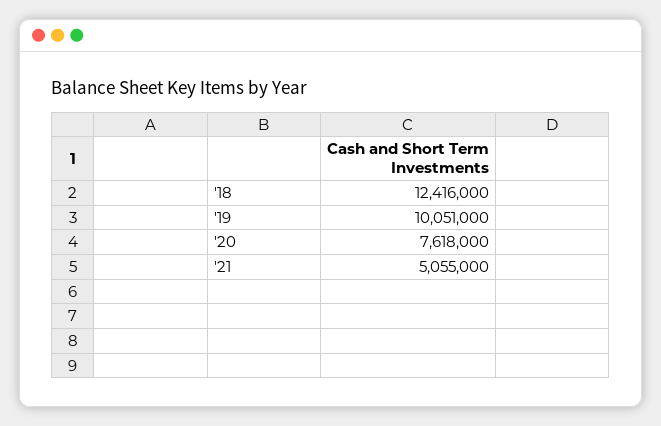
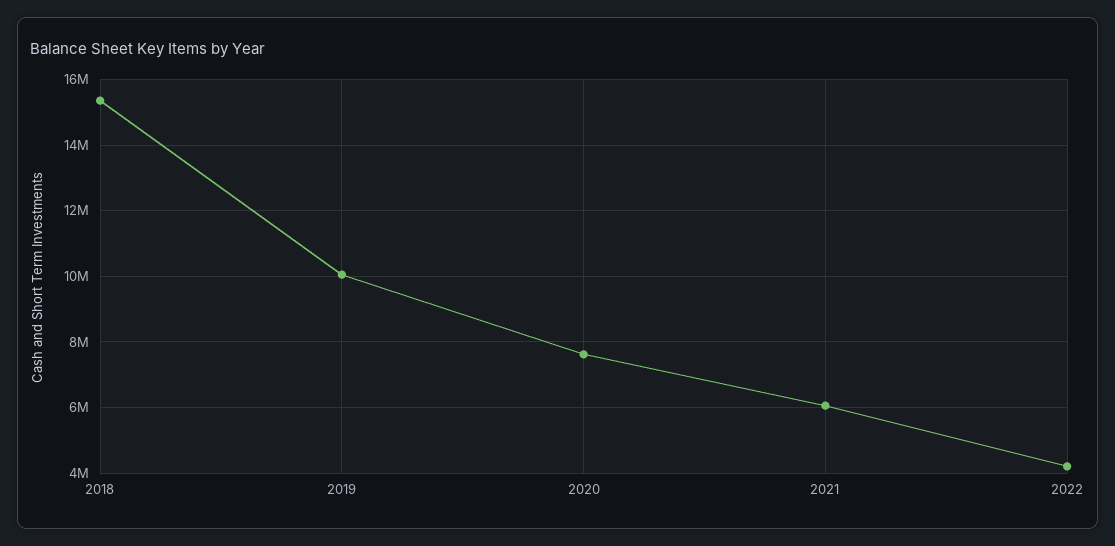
'18: 12416000 -> 15400000
'21: 5055000 -> 6000000
2022: none -> 4200000

